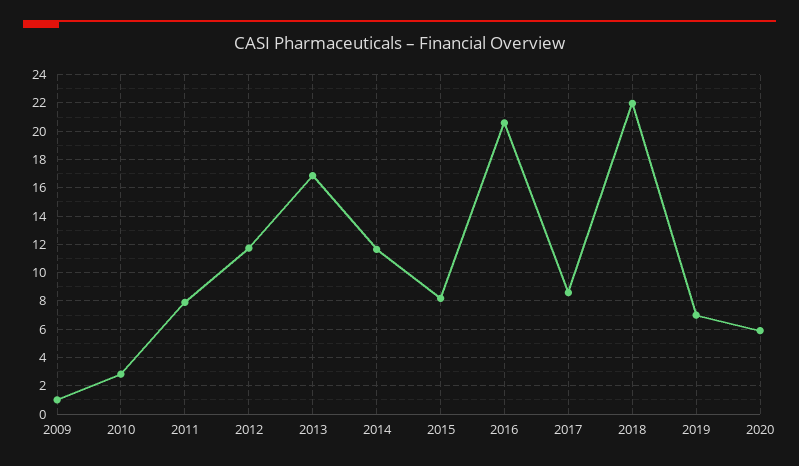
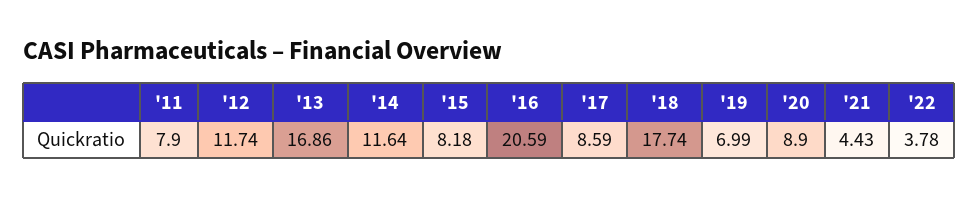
2009: 1 -> none
2010: 3 -> none
2018: 22 -> 17.74
2020: 6 -> 8.9
'21: none -> 4.43
'22: none -> 3.78

